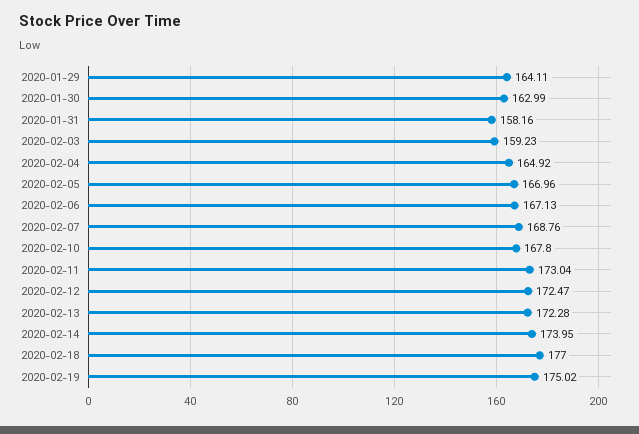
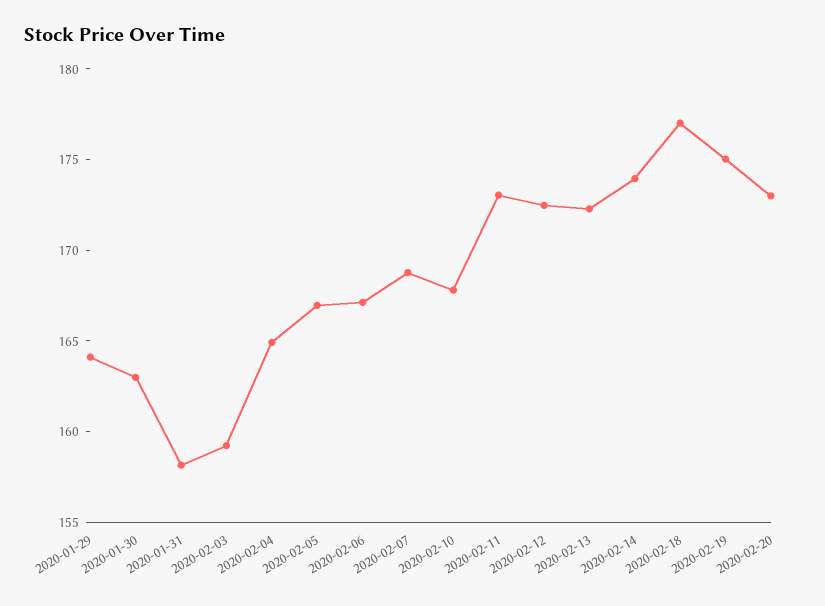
2020-02-20: none -> 173

